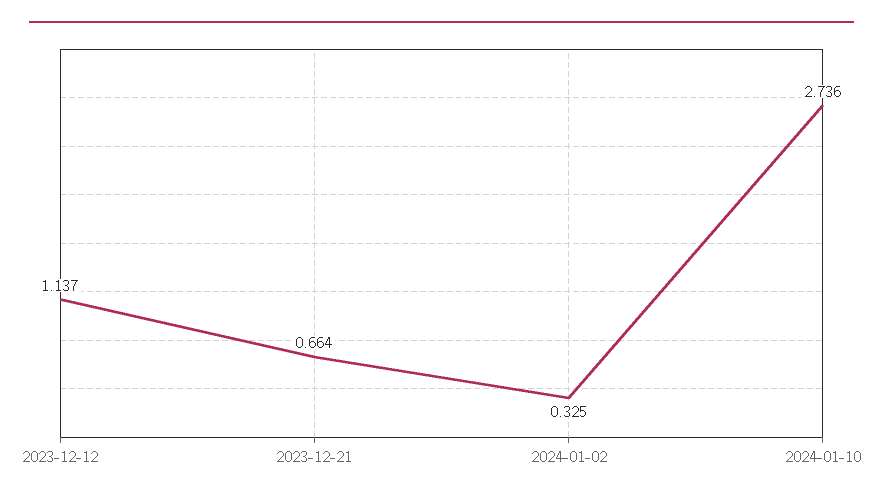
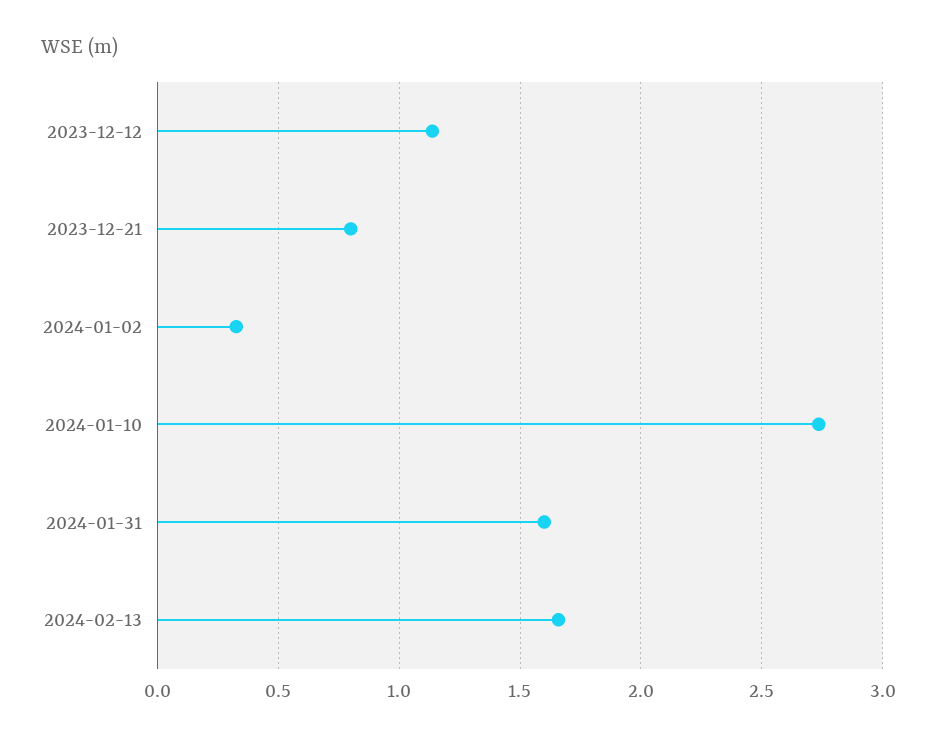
2023-12-21: 0.664 -> 0.8
2024-01-31: none -> 1.6
2024-02-13: none -> 1.65

